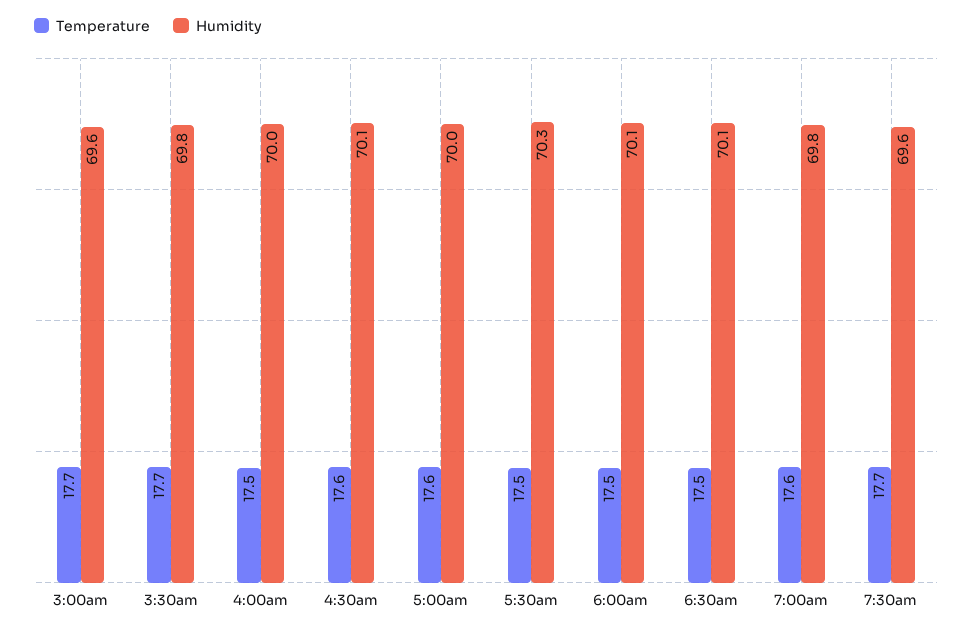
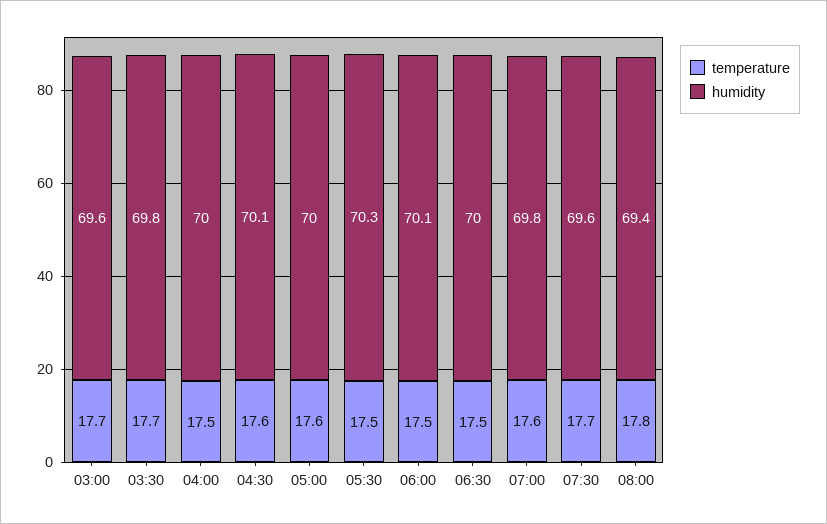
Humidity, 6:30am: 70.1 -> 70
Temperature, 08:00: none -> 17.8
Humidity, 08:00: none -> 69.4

